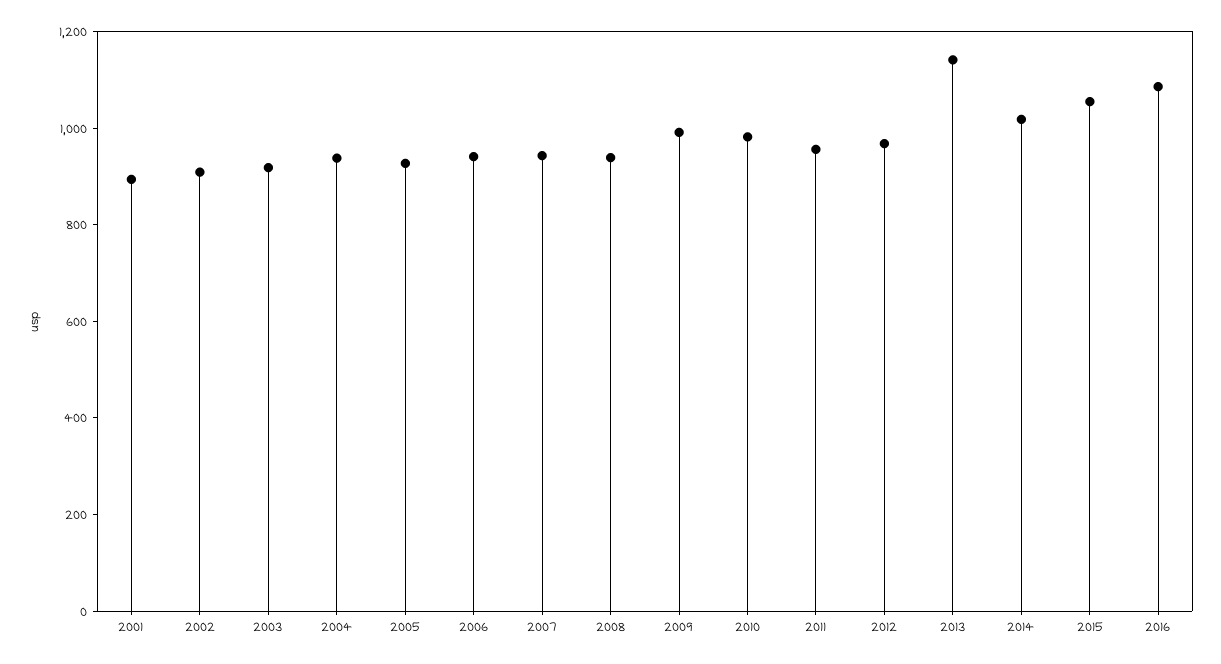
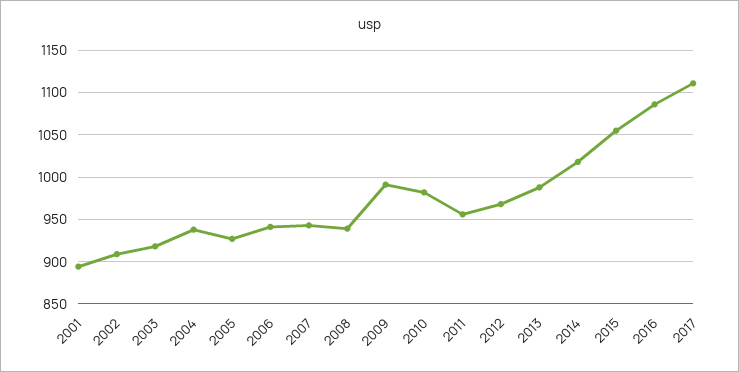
2013: 1150 -> 990
2017: none -> 1110

